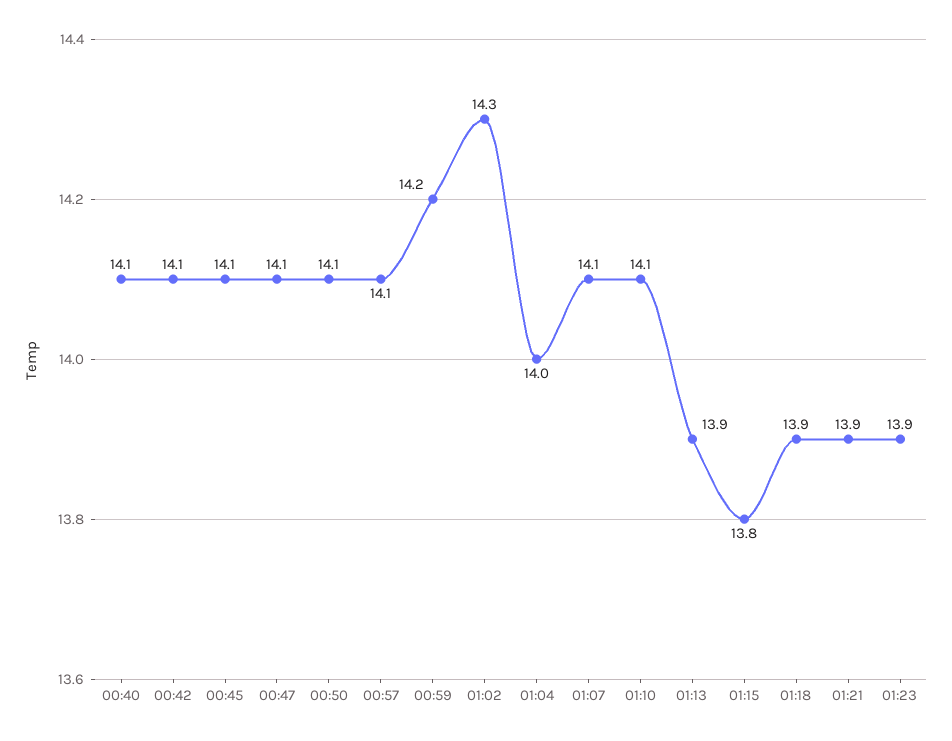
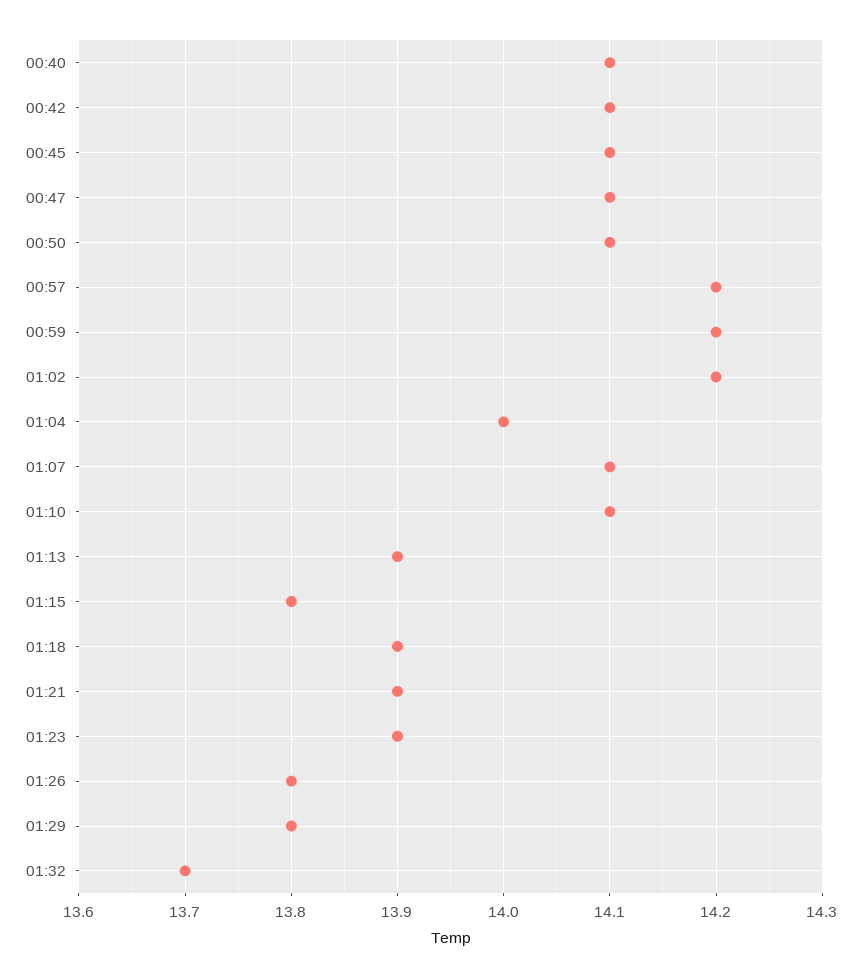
00:57: 14.1 -> 14.2
01:02: 14.3 -> 14.2
01:26: none -> 13.8
01:29: none -> 13.8
01:32: none -> 13.7

